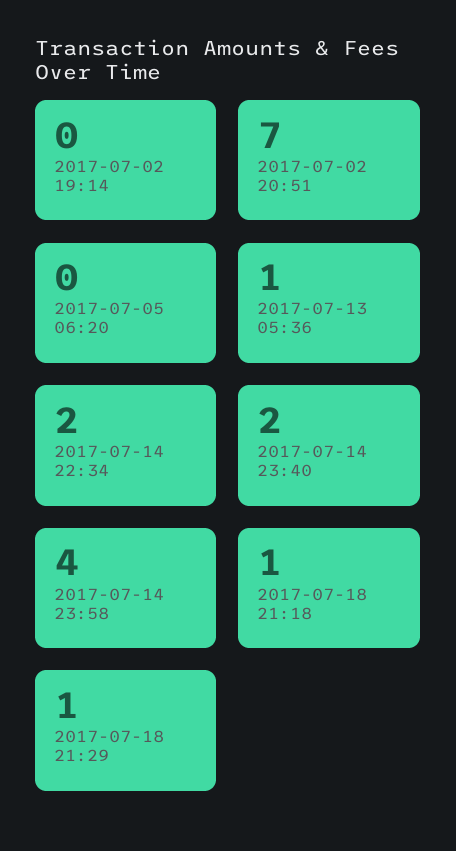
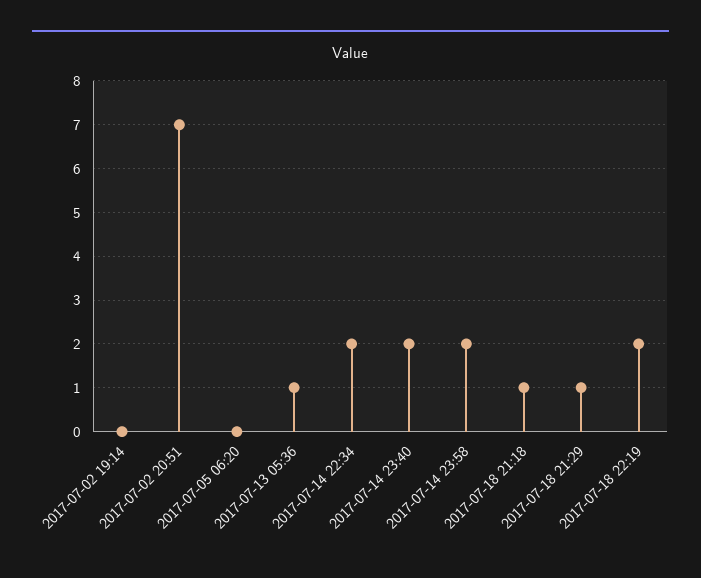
2017-07-14 23:58: 4 -> 2
2017-07-18 22:19: none -> 2

